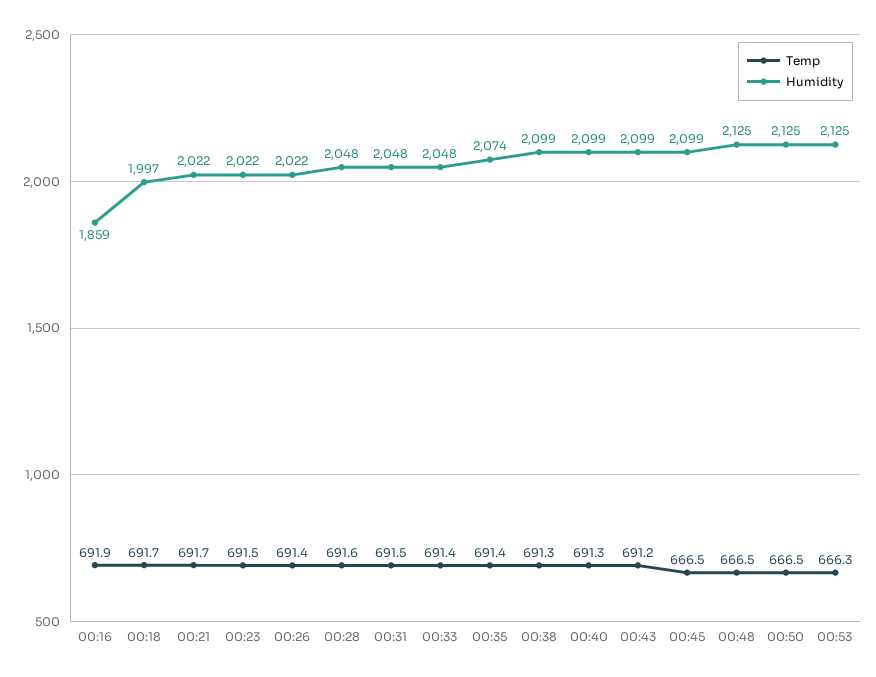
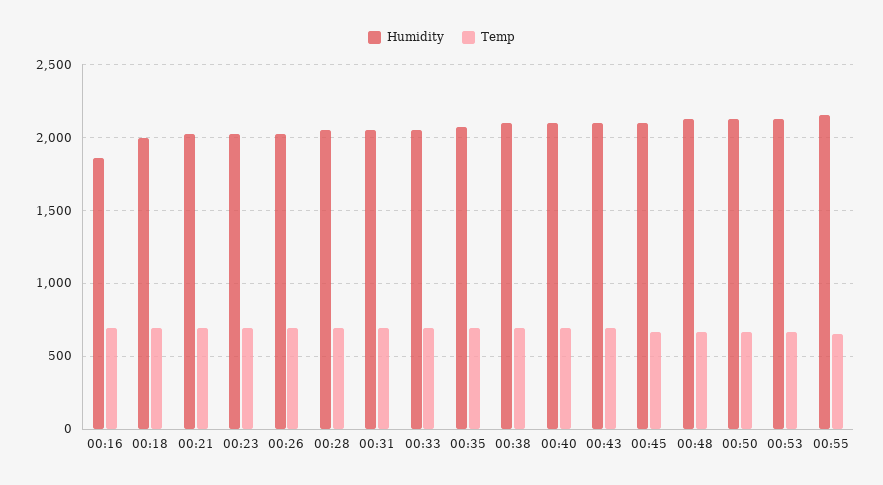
Humidity, 00:55: none -> 2150
Temp, 00:55: none -> 650

